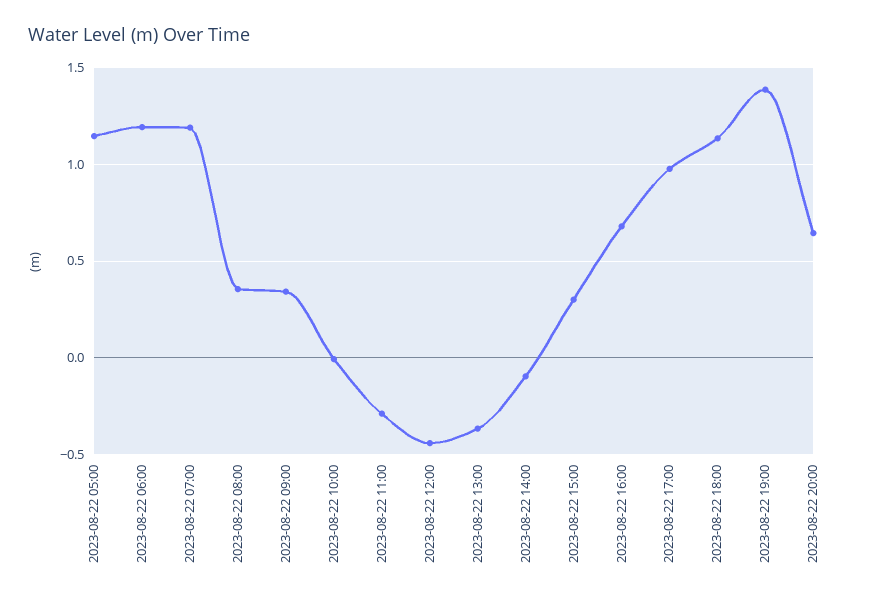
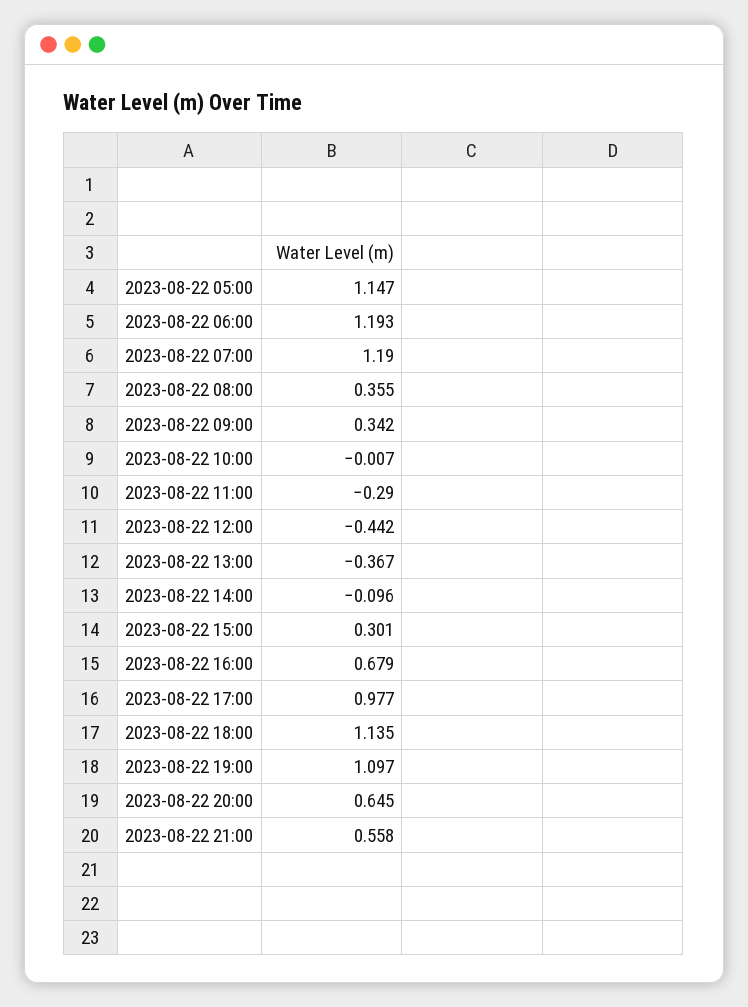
2023-08-22 19:00: 1.4 -> 1.097
2023-08-22 21:00: none -> 0.558

